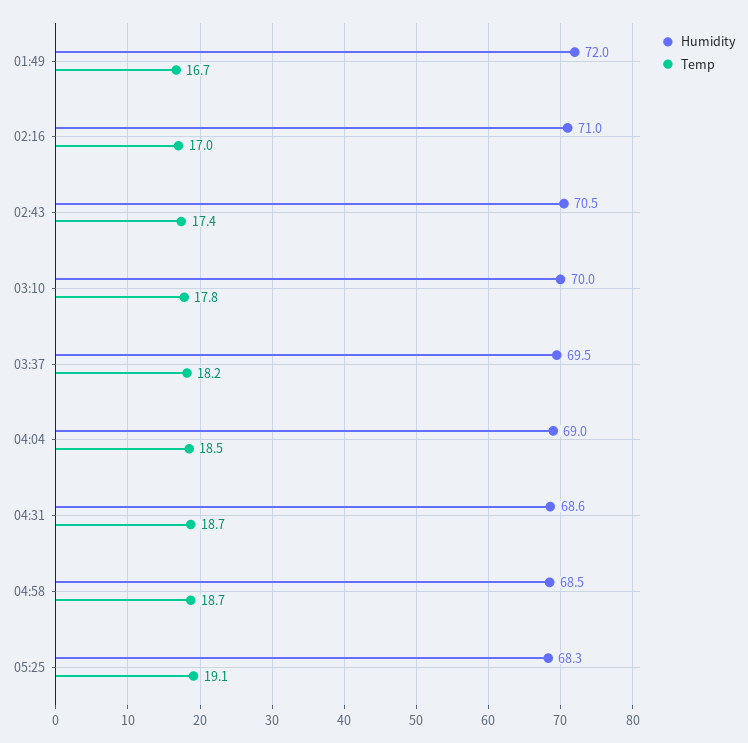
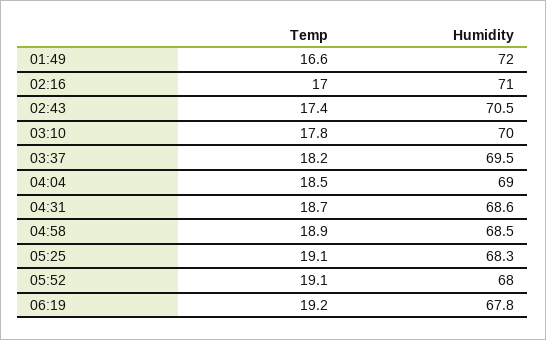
Temp, 01:49: 16.7 -> 16.6
Temp, 04:58: 18.7 -> 18.9
Temp, 05:52: none -> 19.1
Humidity, 05:52: none -> 68
Temp, 06:19: none -> 19.2
Humidity, 06:19: none -> 67.8

